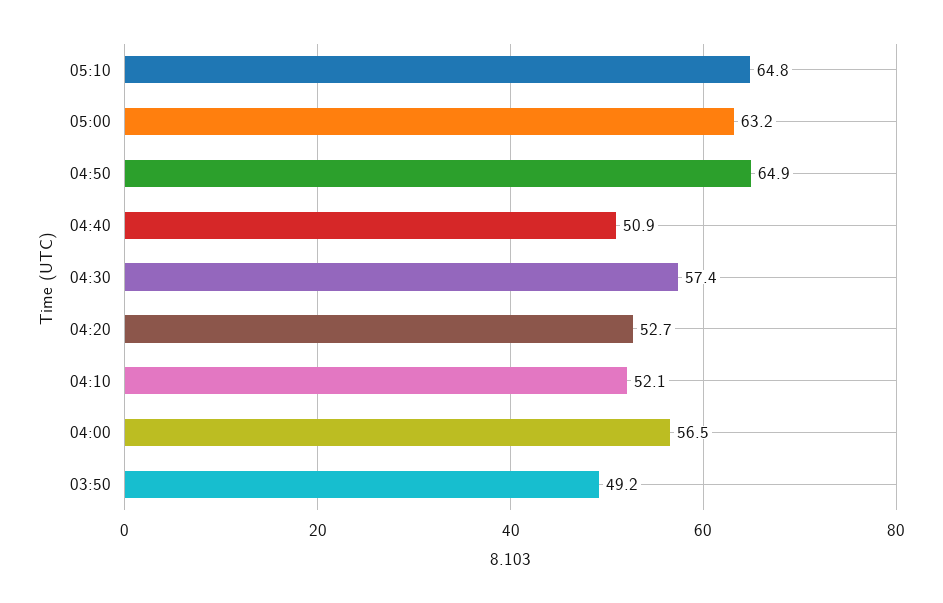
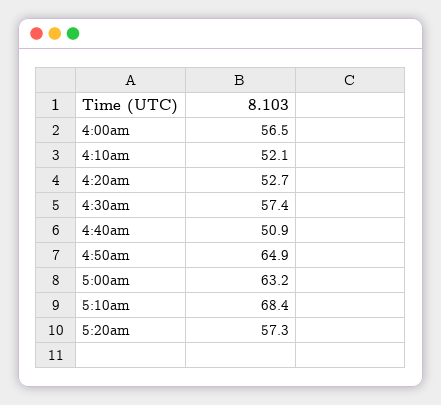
05:10: 64.8 -> 68.4
03:50: 49.2 -> none
5:20am: none -> 57.3

